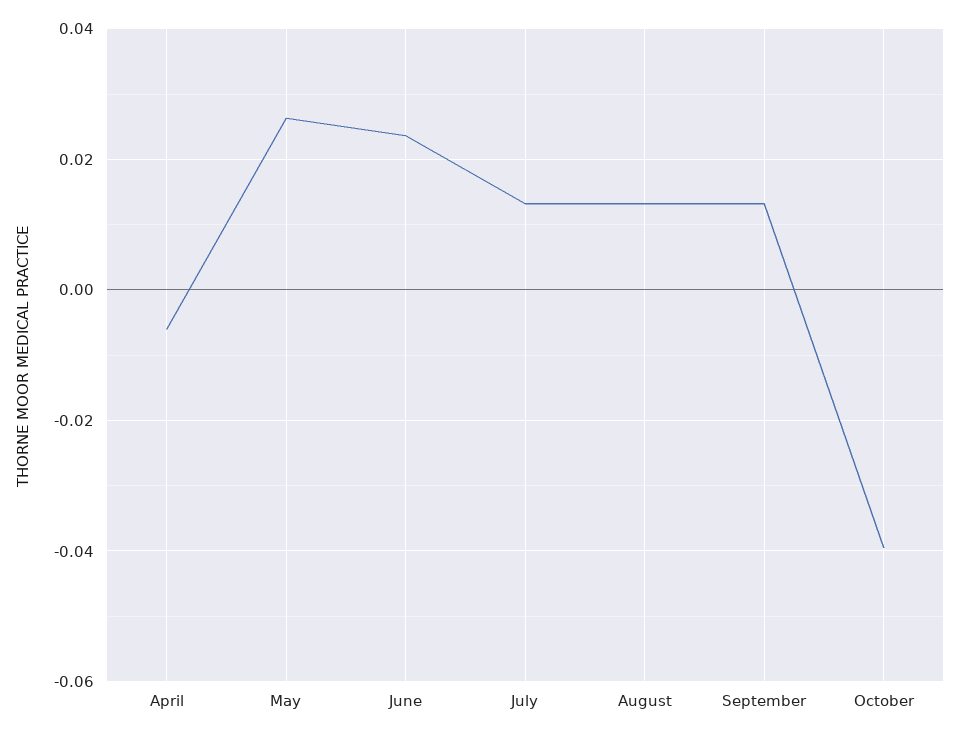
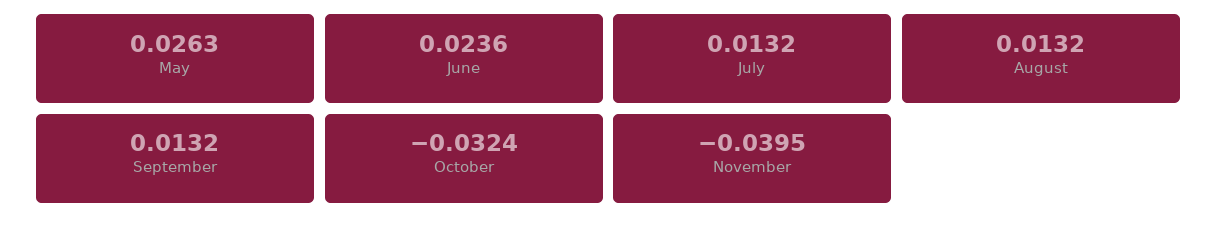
April: -0.006 -> none
October: -0.04 -> -0.0324
November: none -> -0.0395

